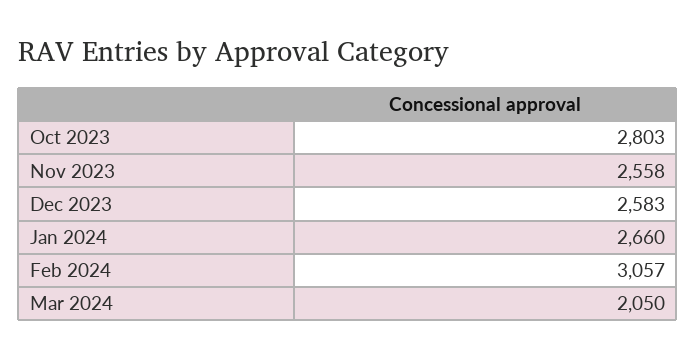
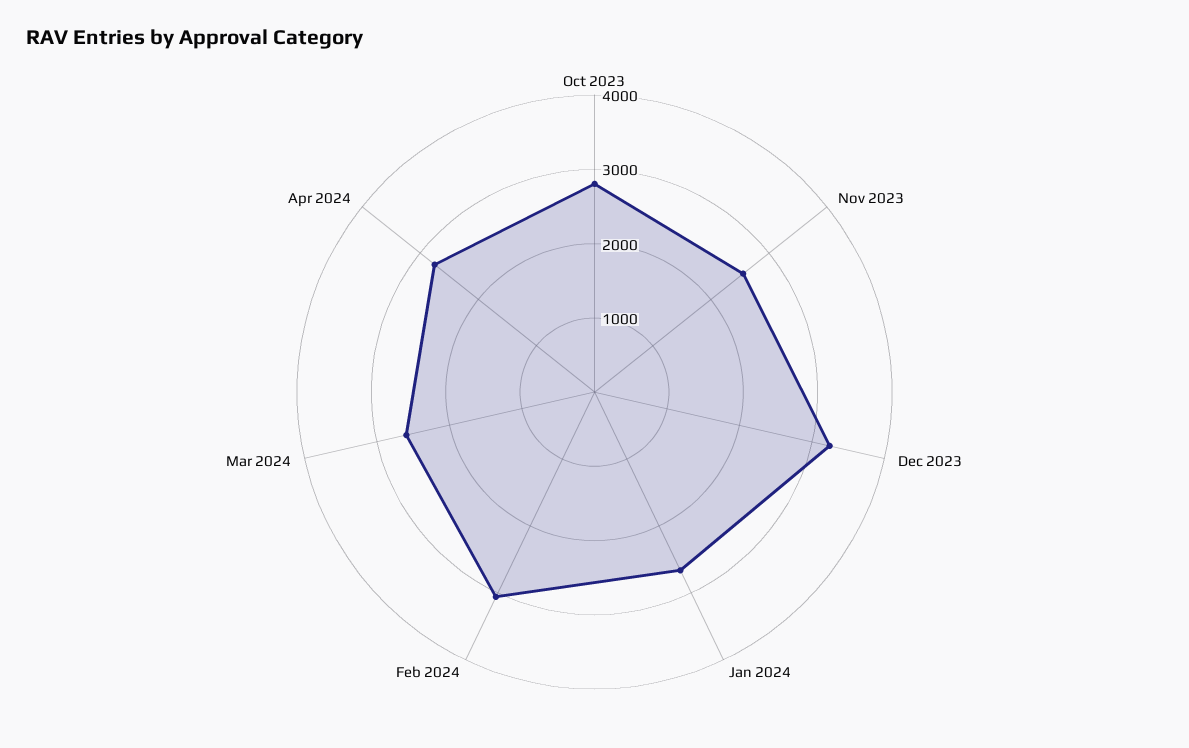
Dec 2023: 2583 -> 3200
Mar 2024: 2050 -> 2600
Apr 2024: none -> 2800

